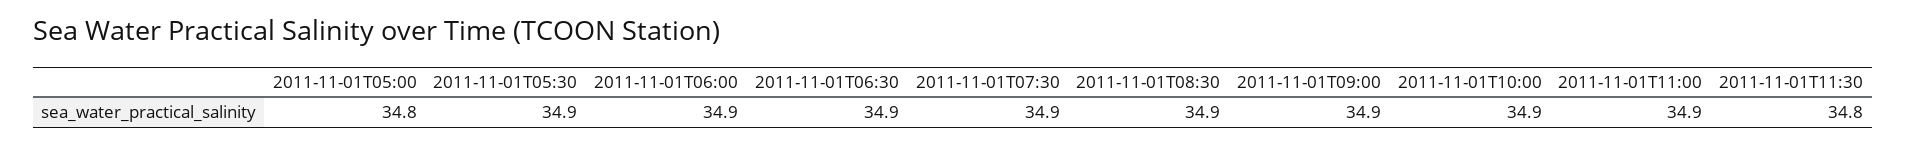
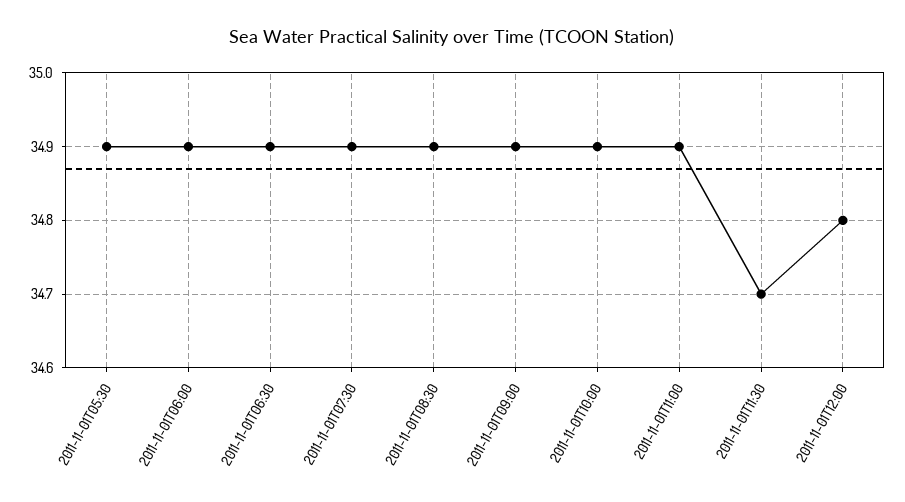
2011-11-01T05:00: 34.8 -> none
2011-11-01T11:30: 34.8 -> 34.7
2011-11-01T12:00: none -> 34.8

